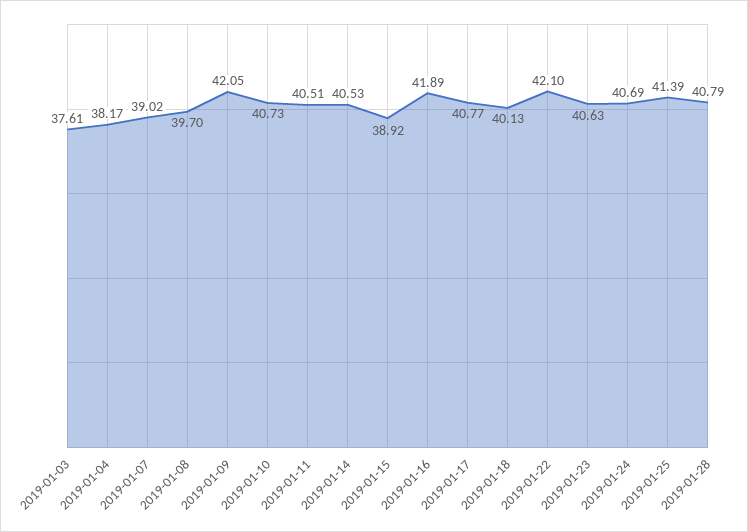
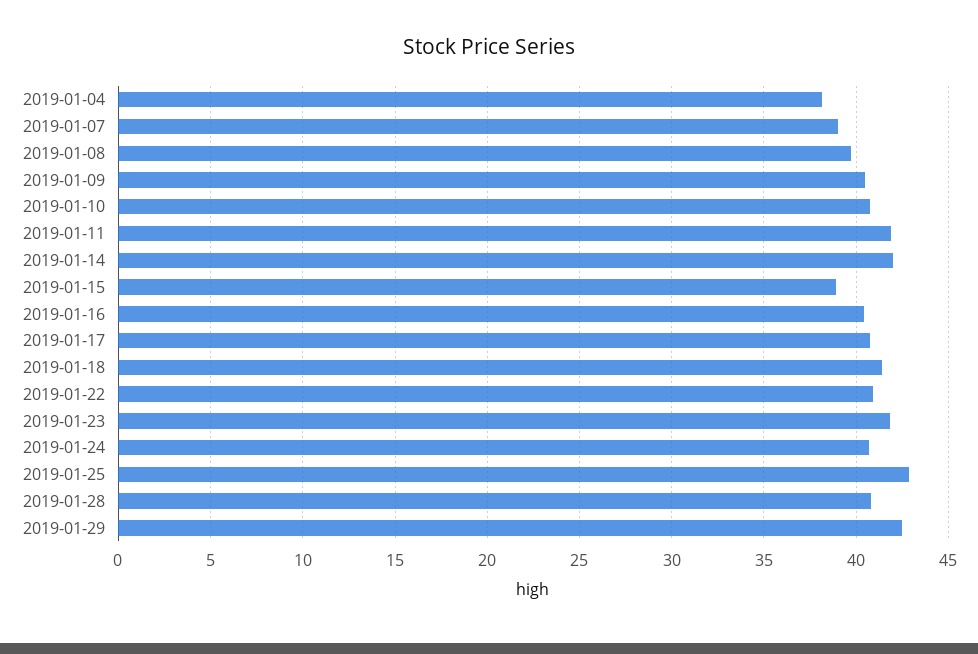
2019-01-03: 37.61 -> none
2019-01-09: 42.05 -> 40.5
2019-01-11: 40.51 -> 42
2019-01-14: 40.53 -> 42
2019-01-16: 41.89 -> 40.5
2019-01-18: 40.13 -> 41.5
2019-01-22: 42.1 -> 41
2019-01-23: 40.63 -> 42
2019-01-25: 41.39 -> 43
2019-01-29: none -> 42.5

